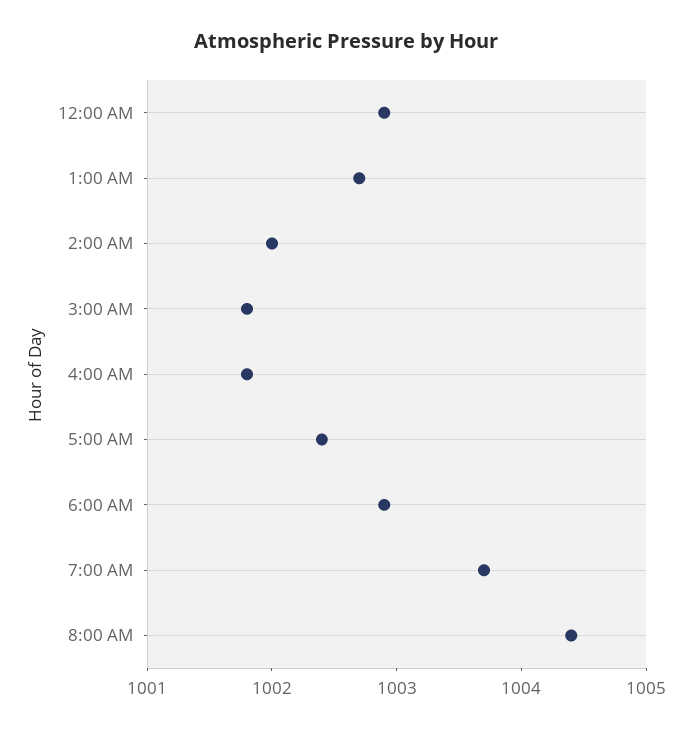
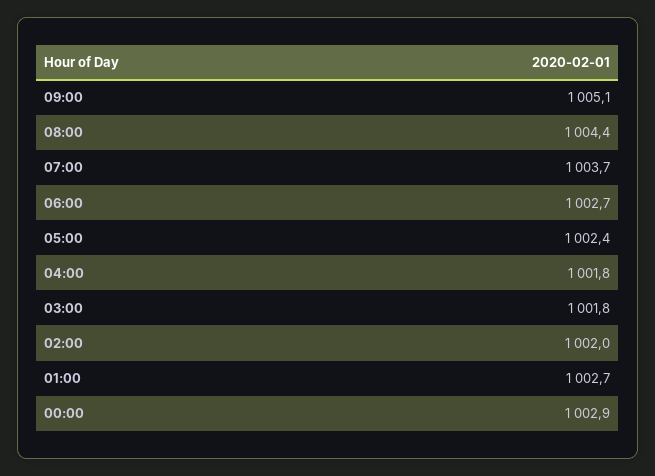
6:00 AM: 1002.9 -> 1002.7
09:00: none -> 1005.1

